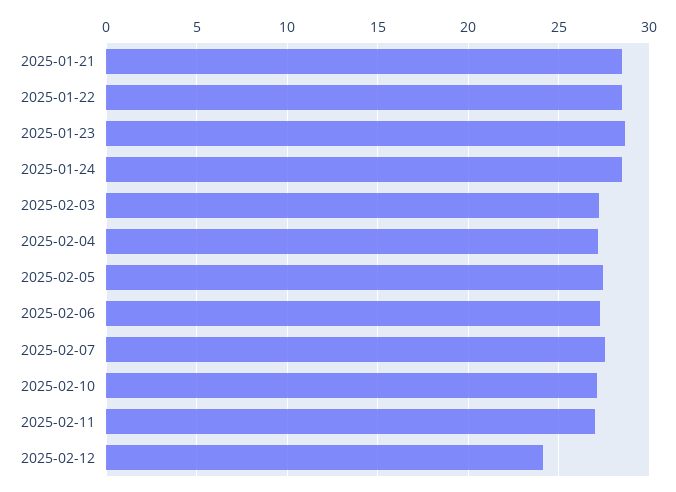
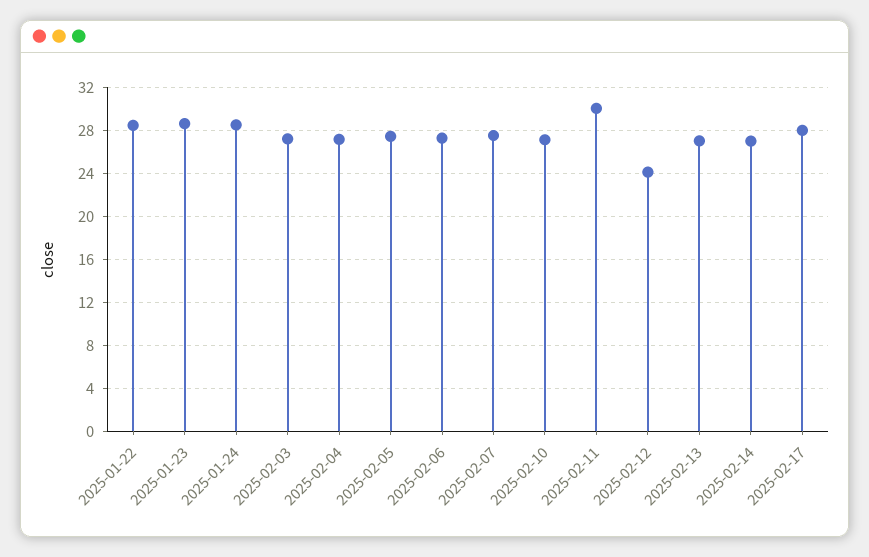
2025-01-21: 28.5 -> none
2025-02-11: 27 -> 30
2025-02-13: none -> 27
2025-02-14: none -> 27
2025-02-17: none -> 28

